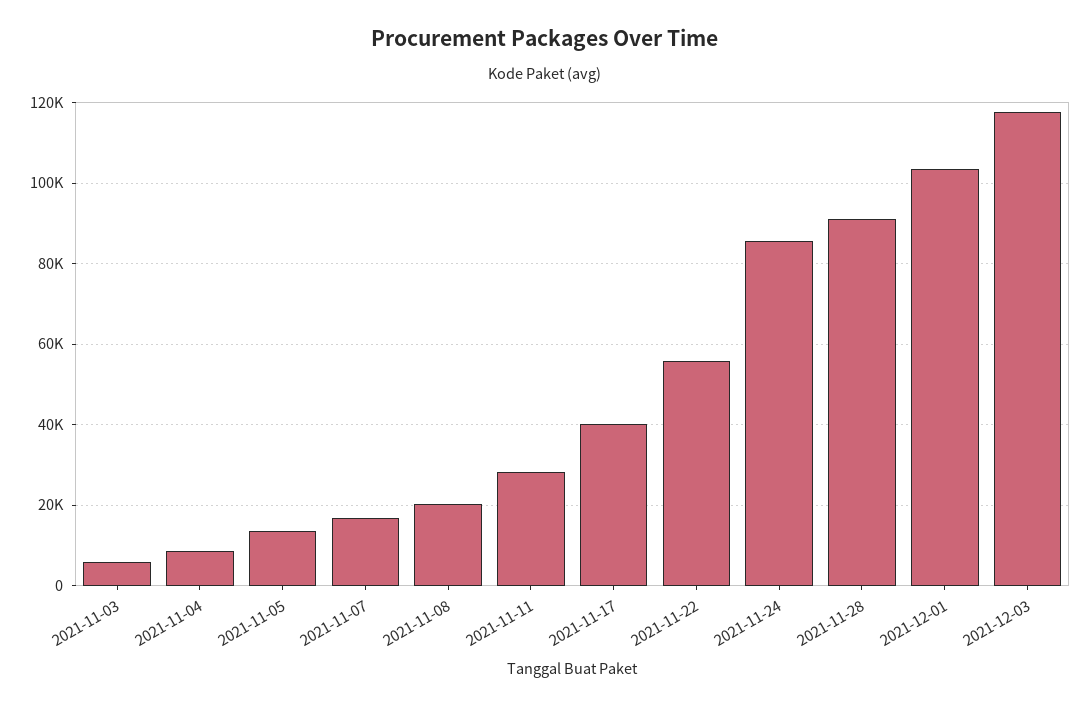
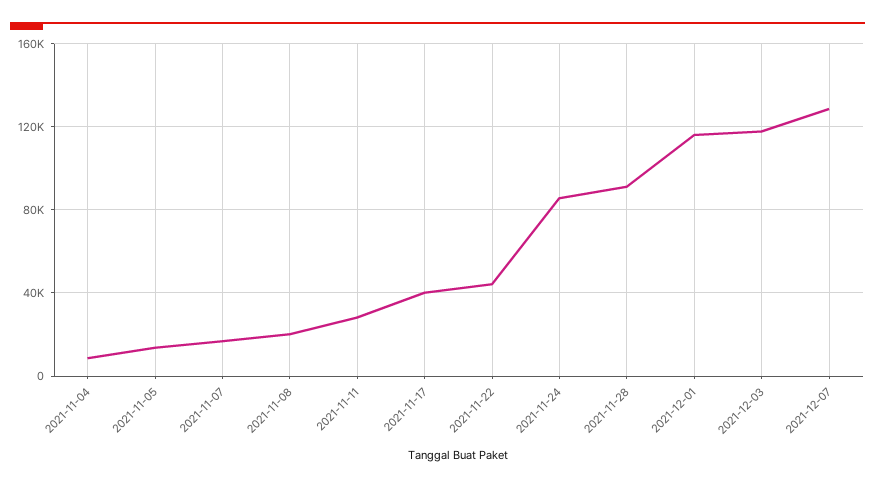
2021-11-03: 6000 -> none
2021-11-22: 56000 -> 45000
2021-12-01: 104000 -> 115000
2021-12-07: none -> 130000

